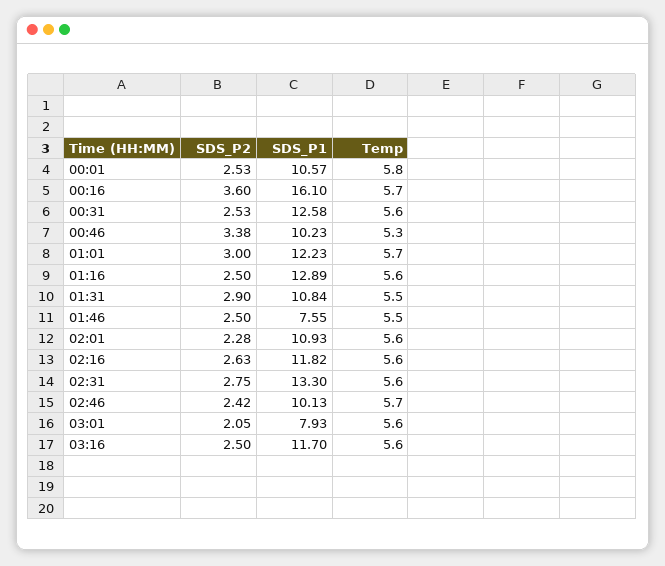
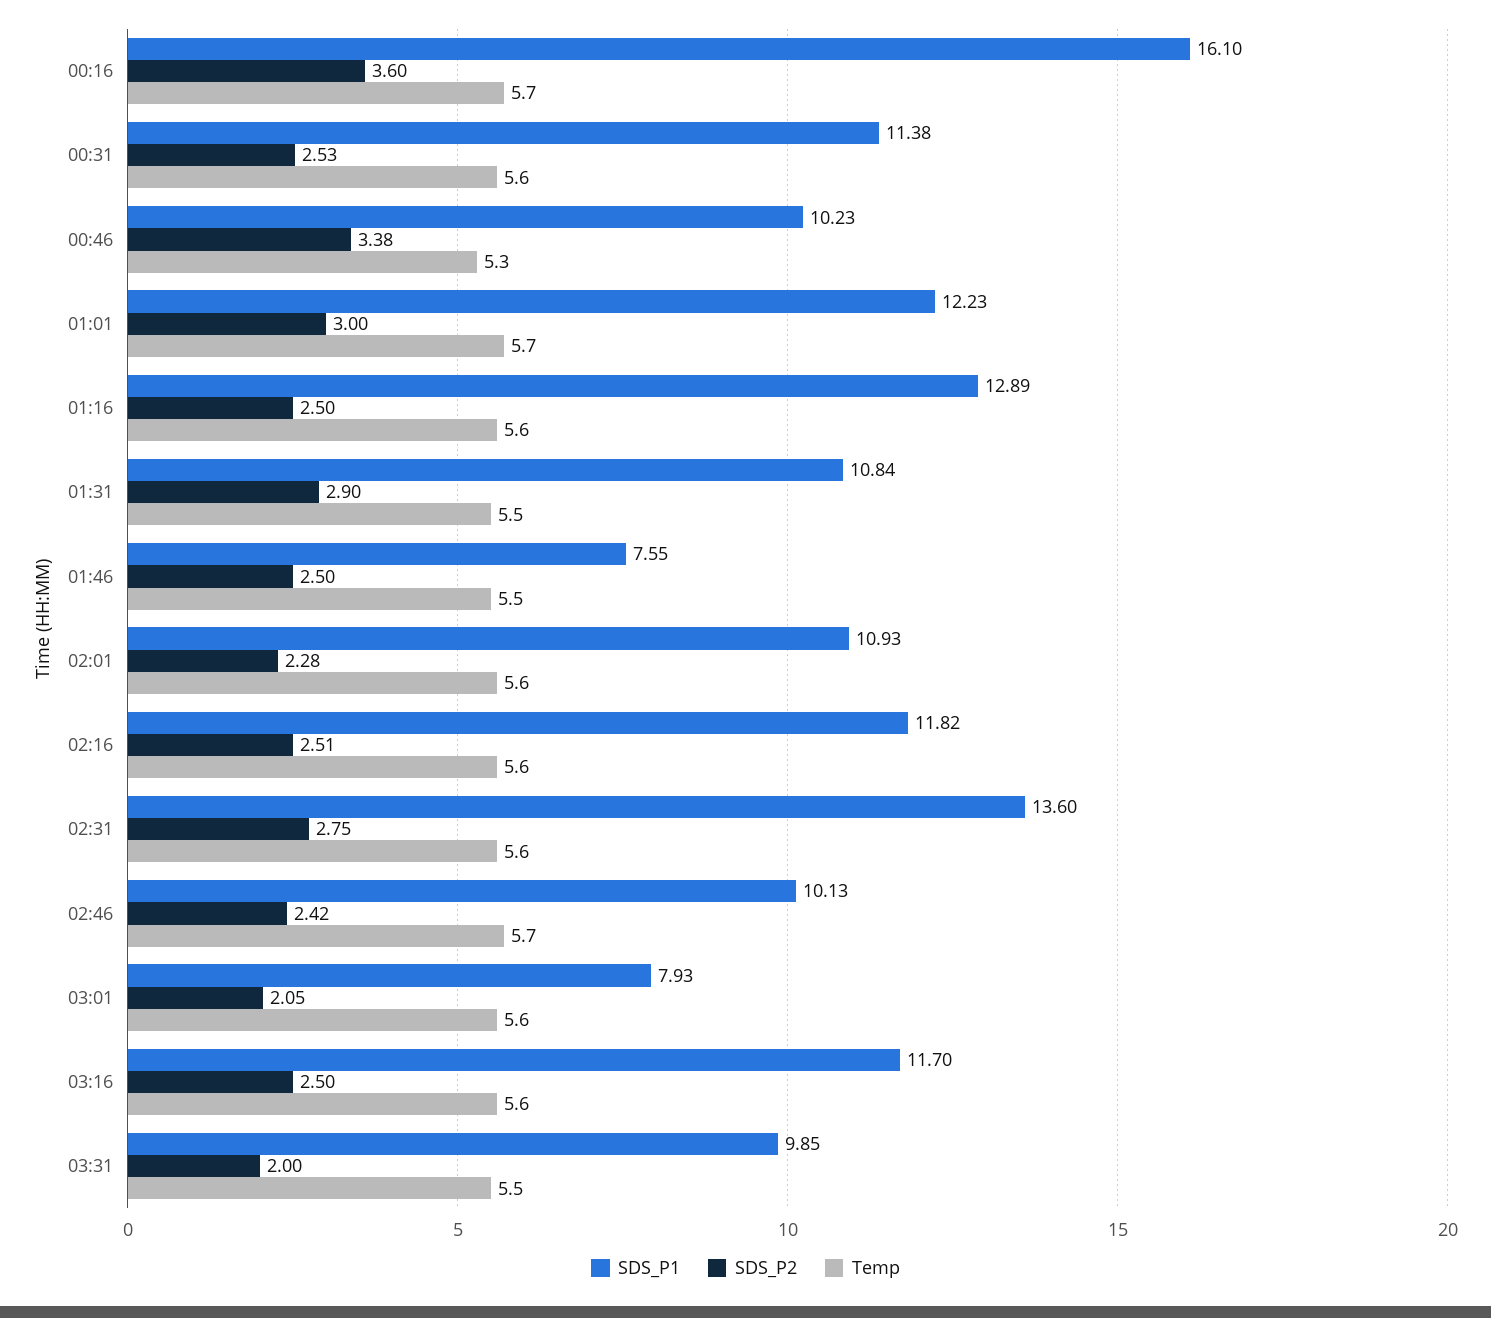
SDS_P2, 00:01: 2.53 -> none
SDS_P1, 00:01: 10.57 -> none
Temp, 00:01: 5.8 -> none
SDS_P1, 00:31: 12.58 -> 11.38
SDS_P2, 02:16: 2.63 -> 2.51
SDS_P1, 02:31: 13.3 -> 13.6
SDS_P1, 03:31: none -> 9.85
SDS_P2, 03:31: none -> 2
Temp, 03:31: none -> 5.5

